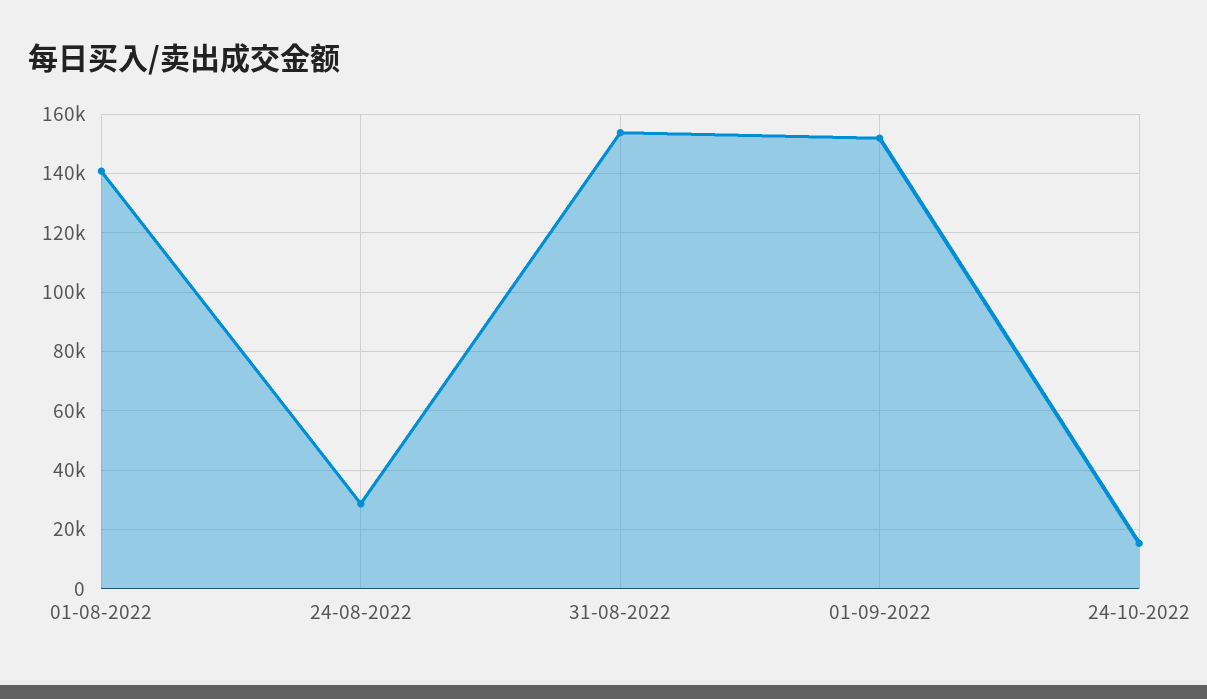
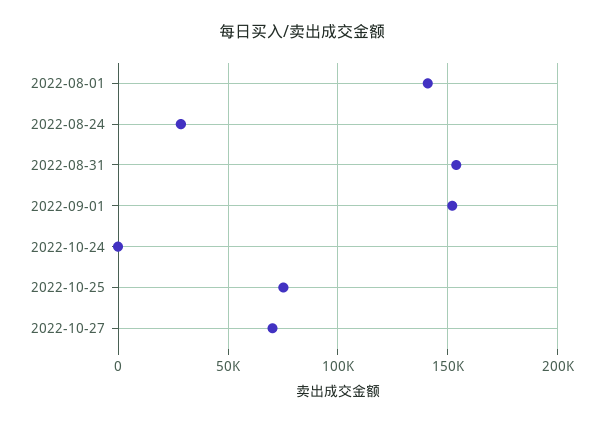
24-10-2022: 15000 -> 0
2022-10-25: none -> 75000
2022-10-27: none -> 70000

